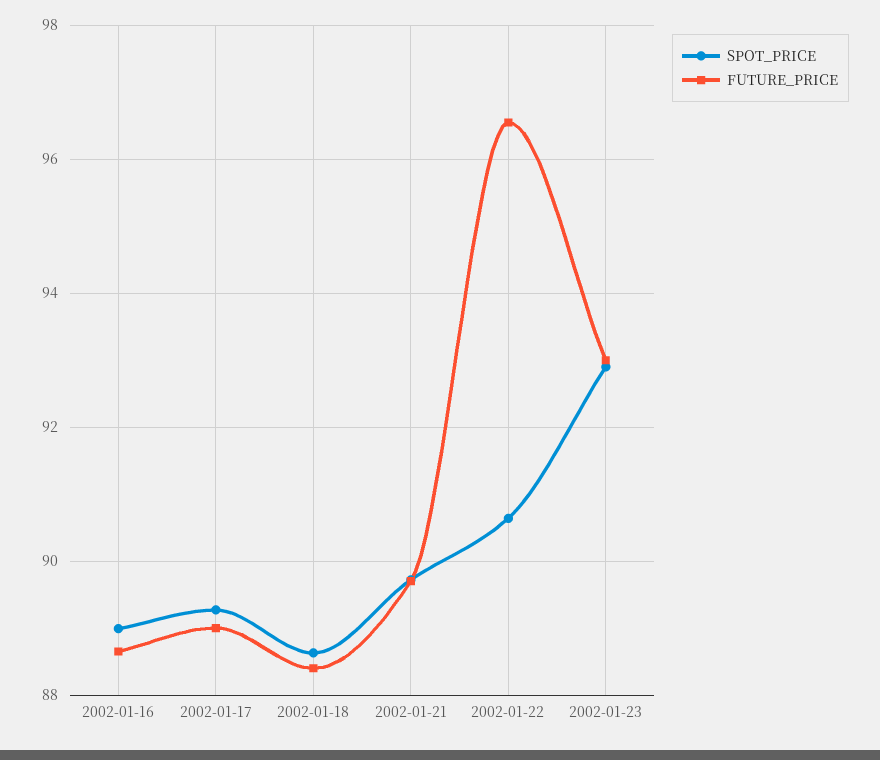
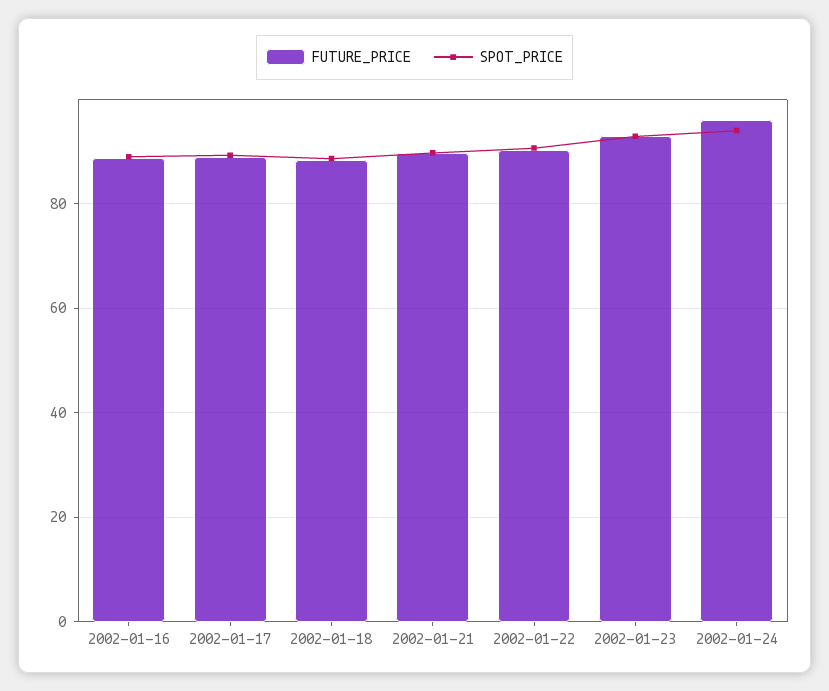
FUTURE_PRICE, 2002-01-22: 96.6 -> 90
FUTURE_PRICE, 2002-01-24: none -> 96
SPOT_PRICE, 2002-01-24: none -> 94

